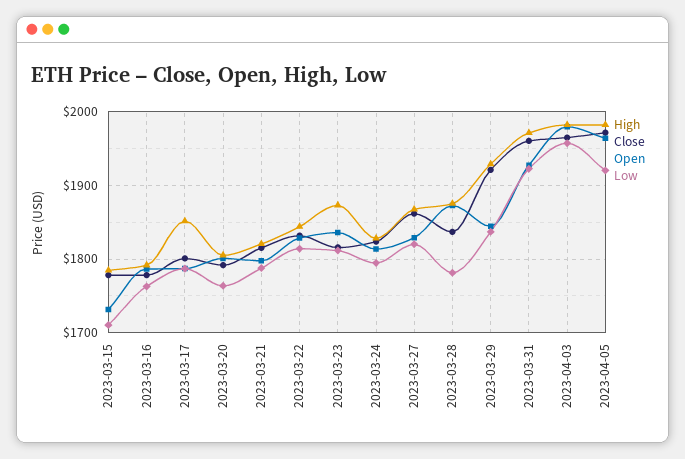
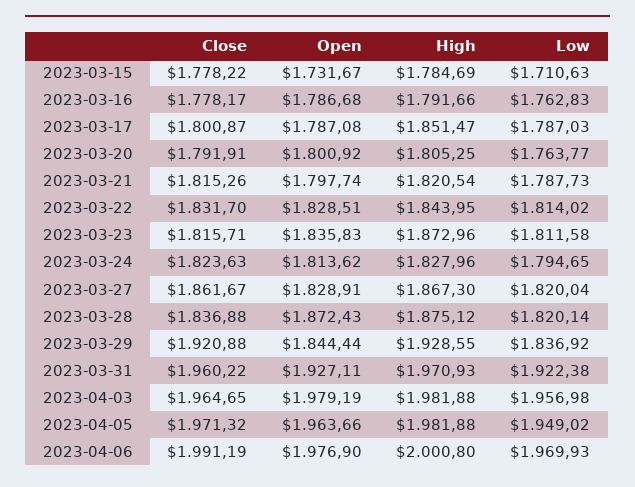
Low, 2023-03-28: 1780 -> 1820.14
Low, 2023-04-05: 1920 -> 1949.02
Close, 2023-04-06: none -> 1991.19
Open, 2023-04-06: none -> 1976.9
High, 2023-04-06: none -> 2000.8
Low, 2023-04-06: none -> 1969.93

